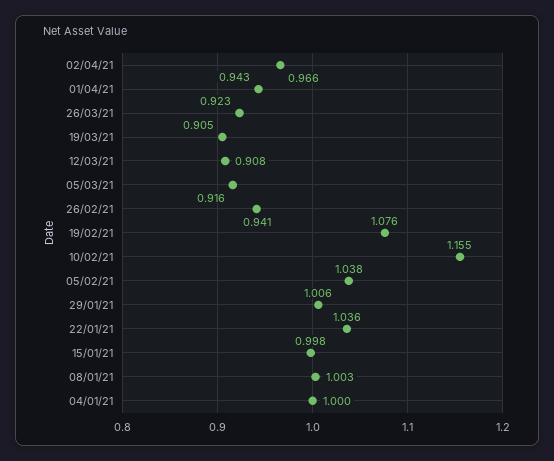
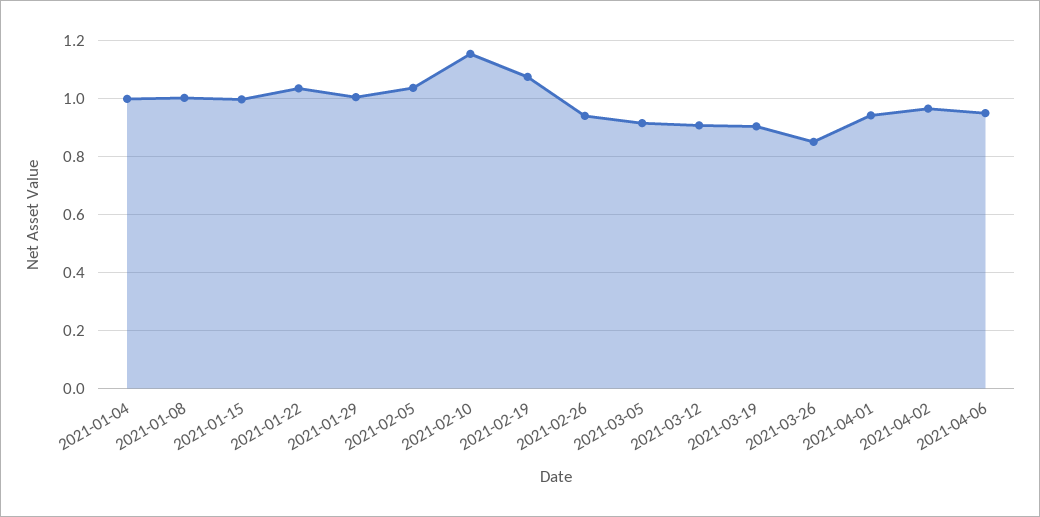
26/03/21: 0.923 -> 0.85
2021-04-06: none -> 0.95

